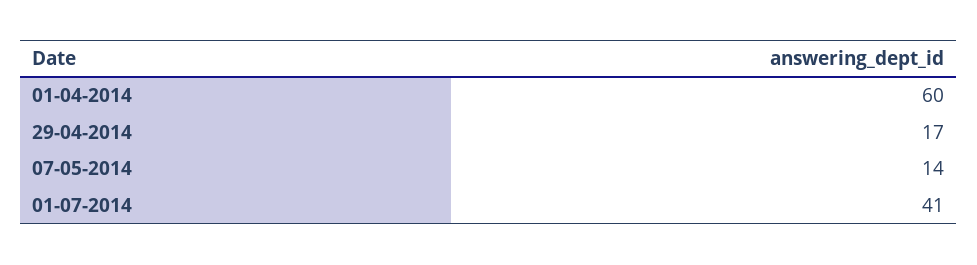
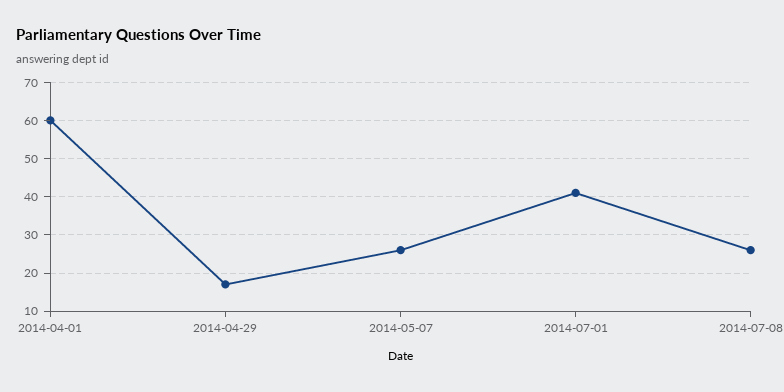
07-05-2014: 14 -> 25
2014-07-08: none -> 25

